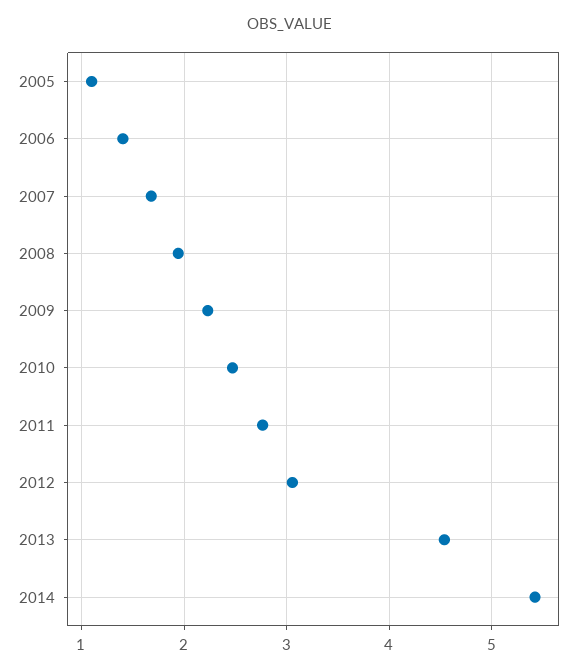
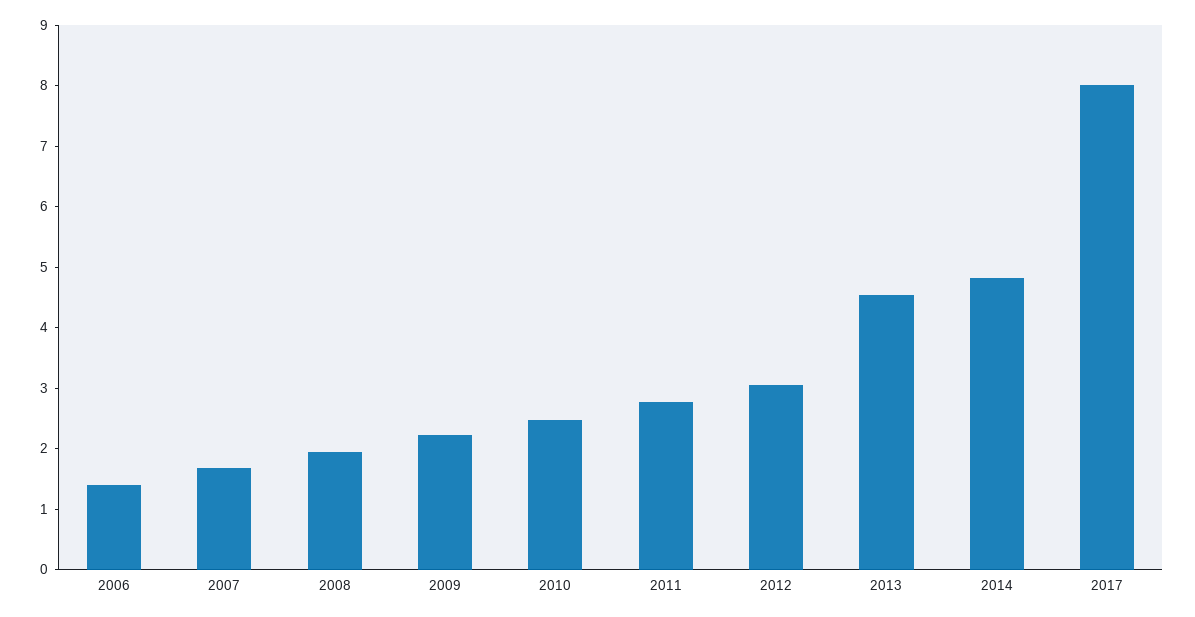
2005: 1.1 -> none
2014: 5.4 -> 4.8
2017: none -> 8

